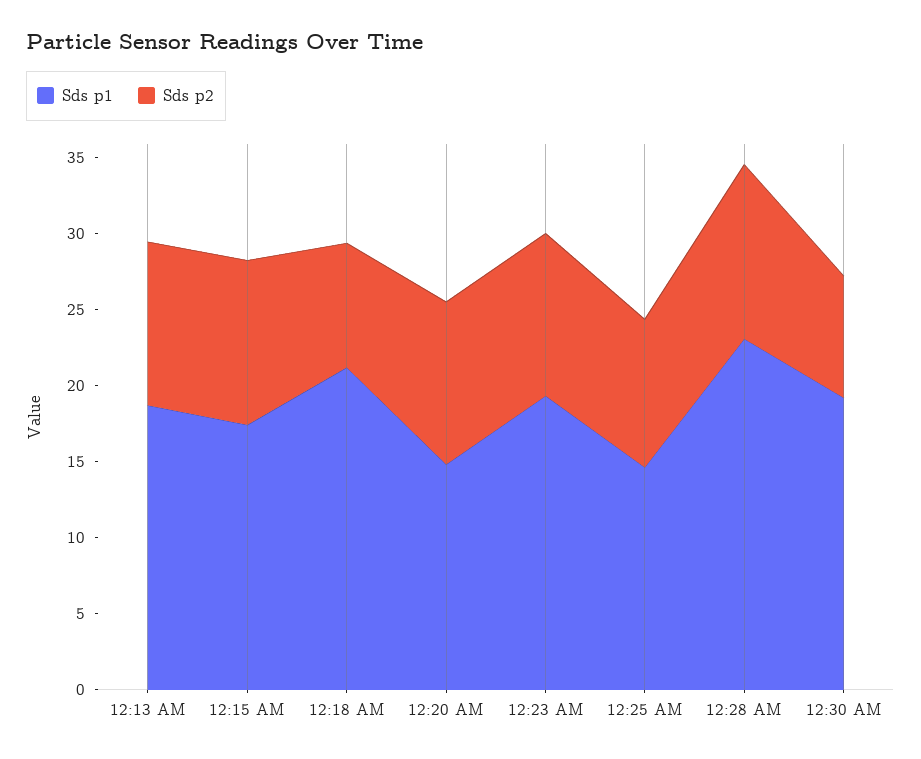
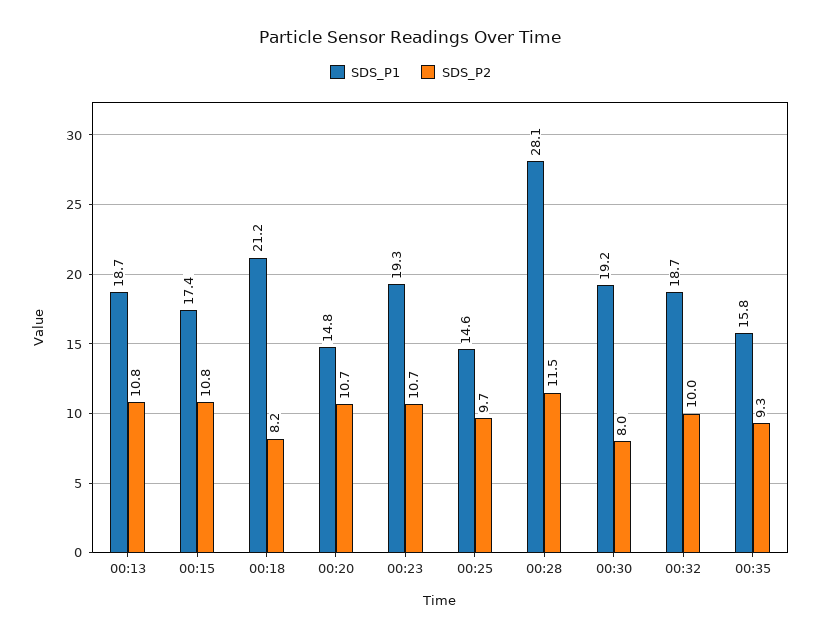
Sds p1, 12:28 AM: 23 -> 28.1
Sds p1, 00:32: none -> 18.7
Sds p2, 00:32: none -> 10
Sds p1, 00:35: none -> 15.8
Sds p2, 00:35: none -> 9.3

